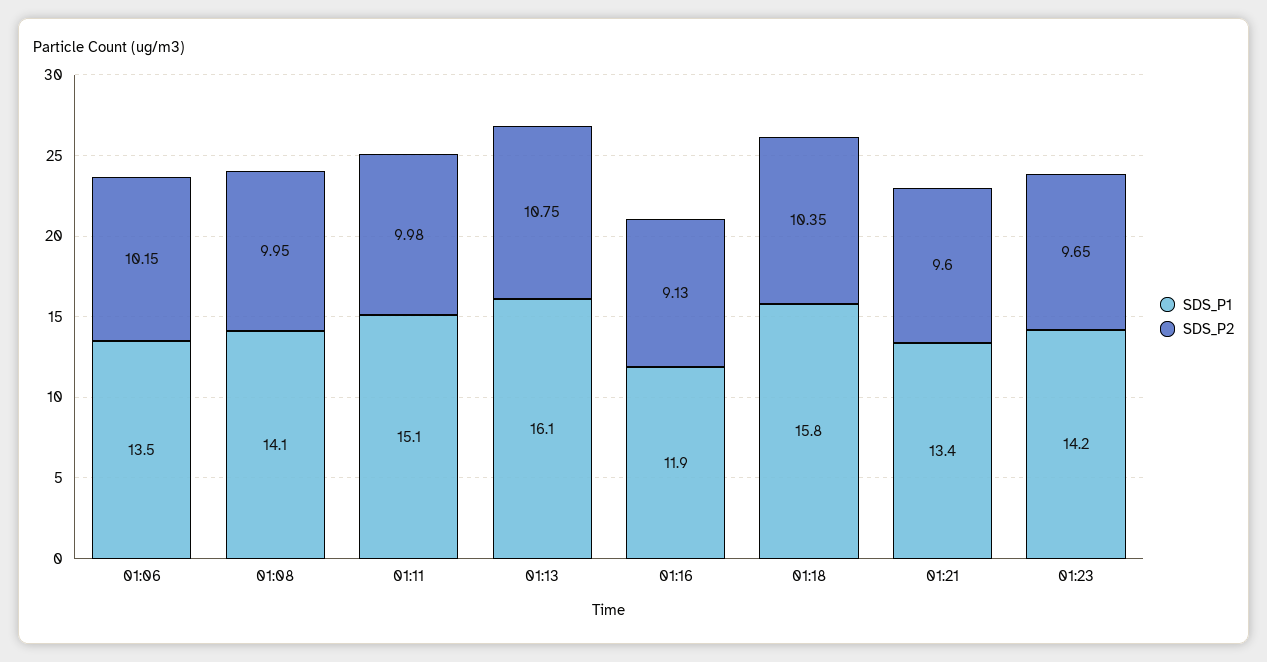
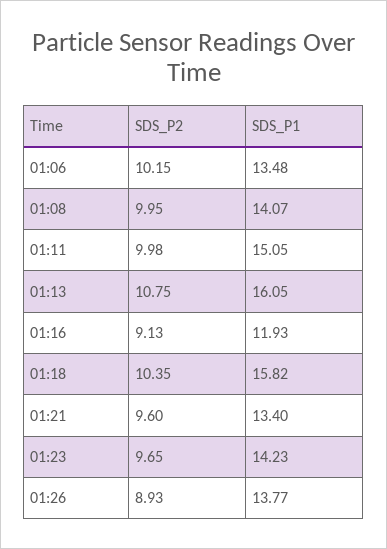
SDS_P2, 01:26: none -> 8.93
SDS_P1, 01:26: none -> 13.77

